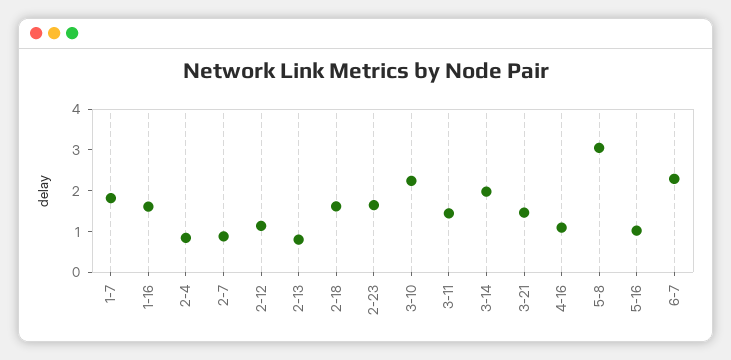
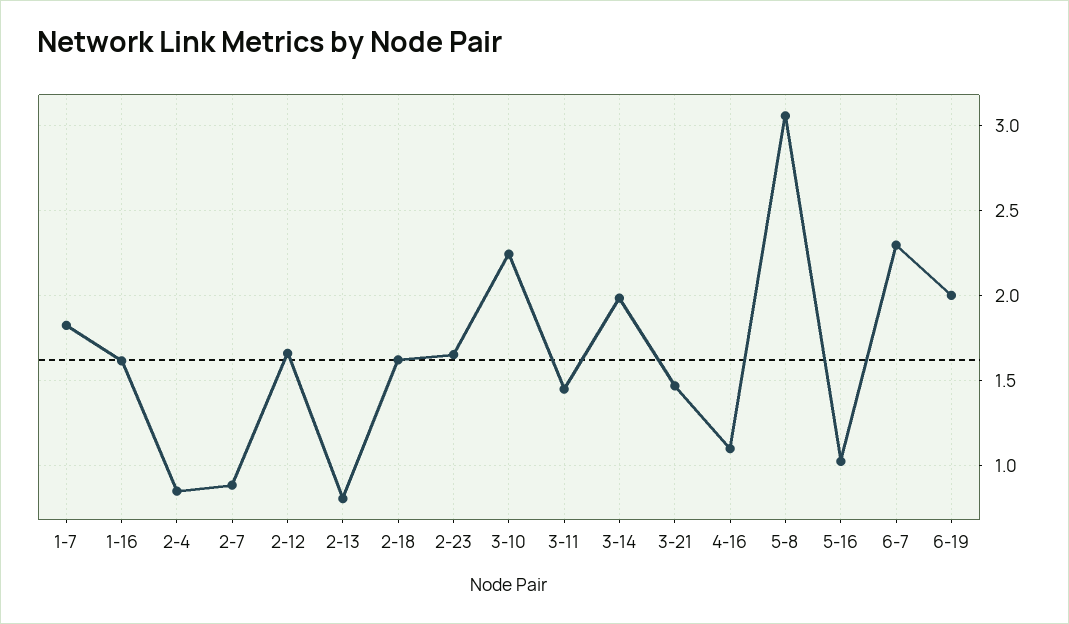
2-12: 1.2 -> 1.65
6-19: none -> 2

